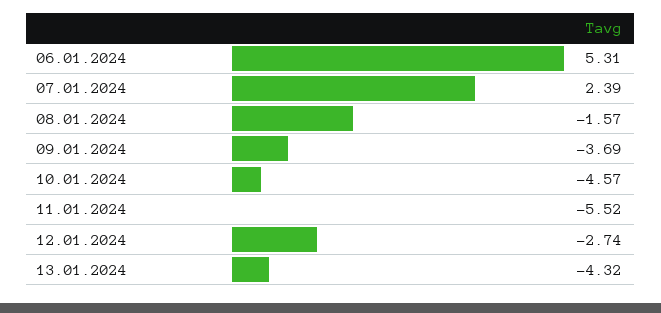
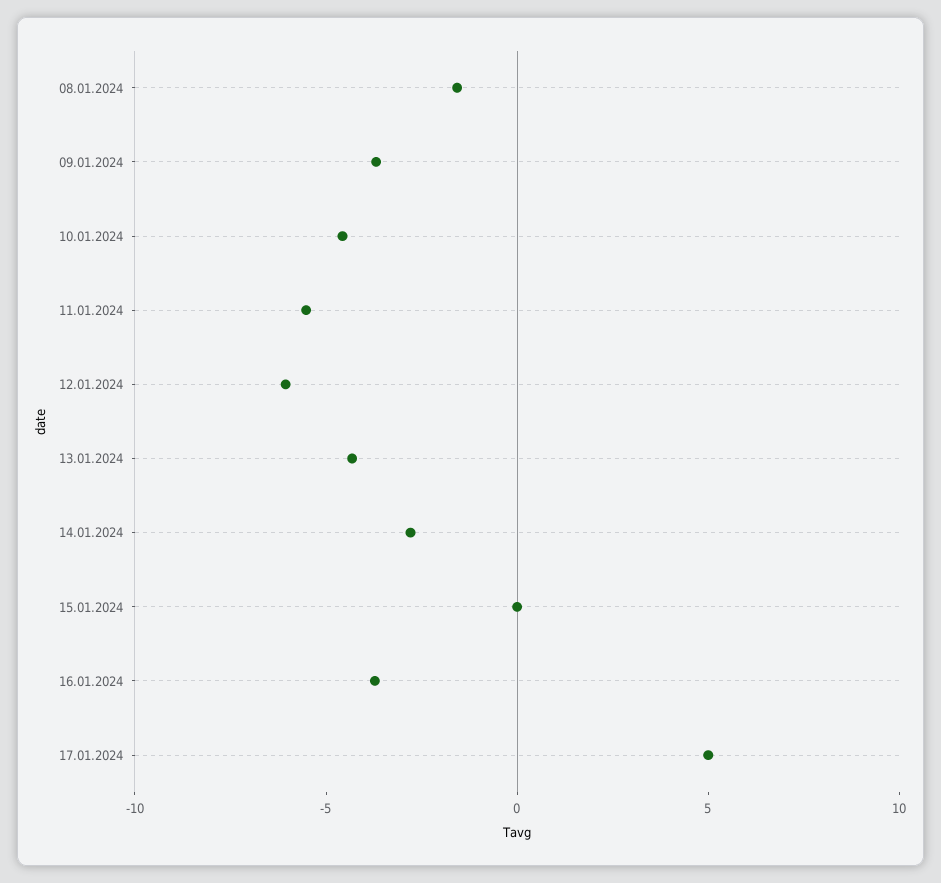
06.01.2024: 5.31 -> none
07.01.2024: 2.39 -> none
12.01.2024: -2.74 -> -6
14.01.2024: none -> -3
15.01.2024: none -> 0
16.01.2024: none -> -4
17.01.2024: none -> 5

